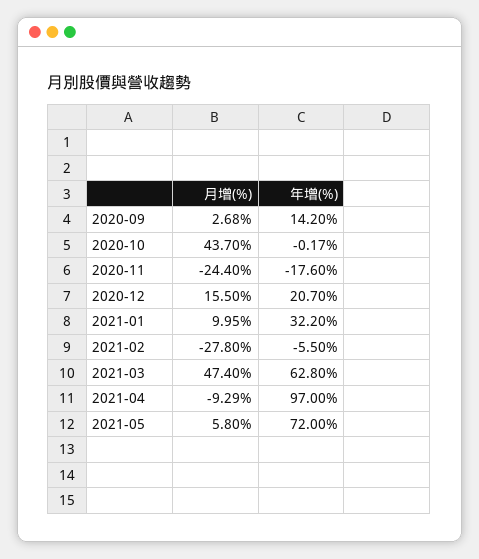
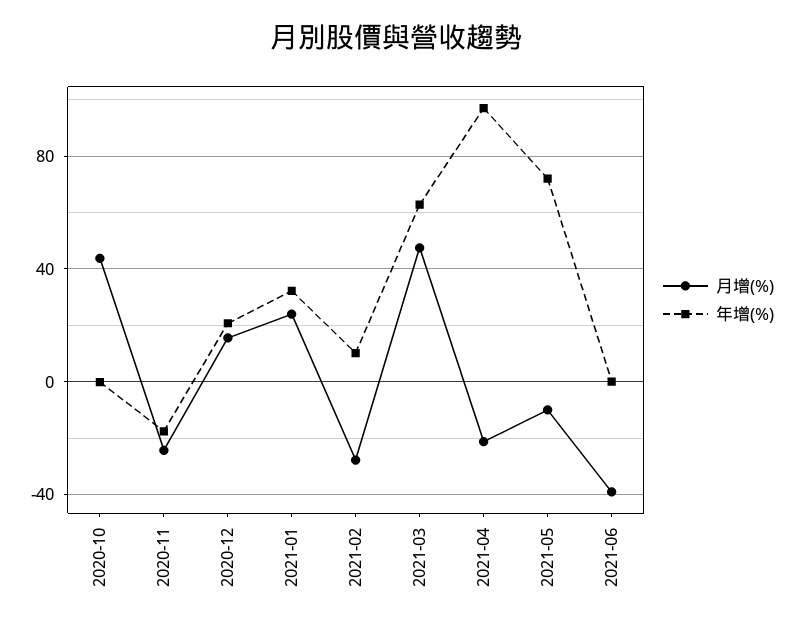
月增(%), 2020-09: 2.68 -> none
年增(%), 2020-09: 14.2 -> none
月增(%), 2021-01: 9.95 -> 25
年增(%), 2021-02: -5.5 -> 10
月增(%), 2021-04: -9.29 -> -20
月增(%), 2021-05: 5.8 -> -10
月增(%), 2021-06: none -> -40
年增(%), 2021-06: none -> 0

